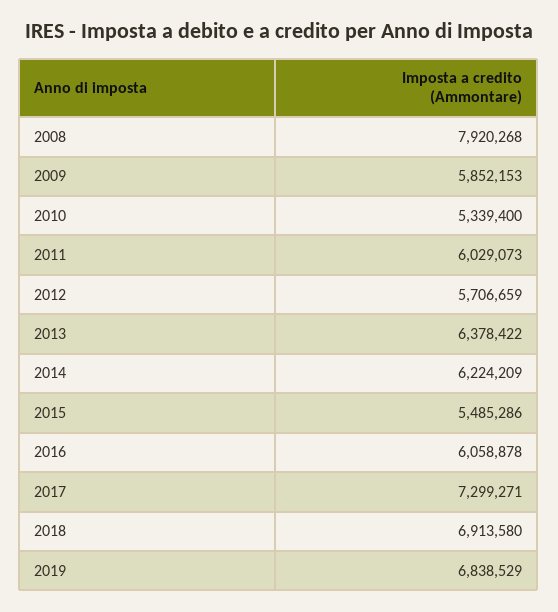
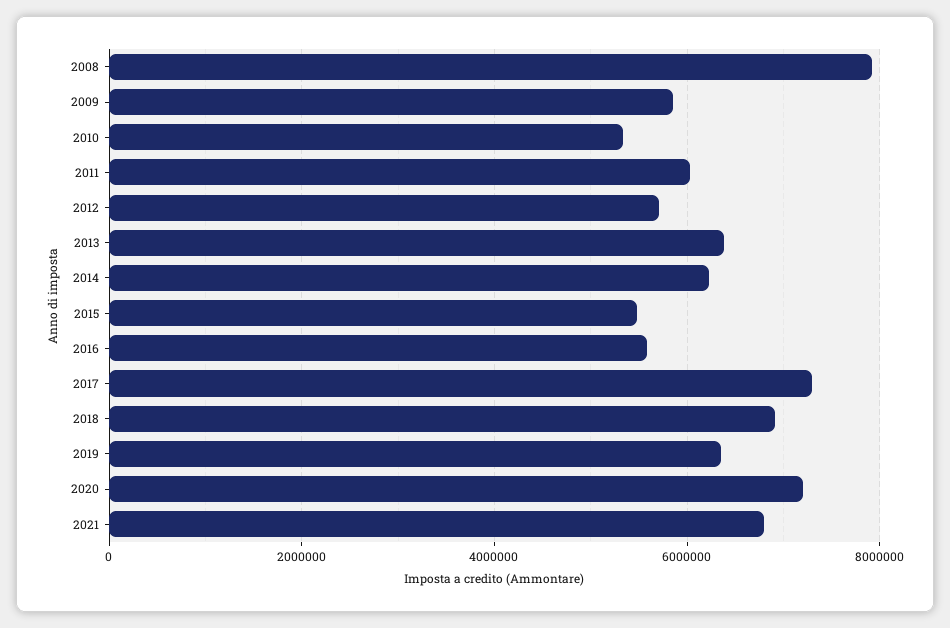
2016: 6058878 -> 5600000
2019: 6838529 -> 6400000
2020: none -> 7200000
2021: none -> 6800000

